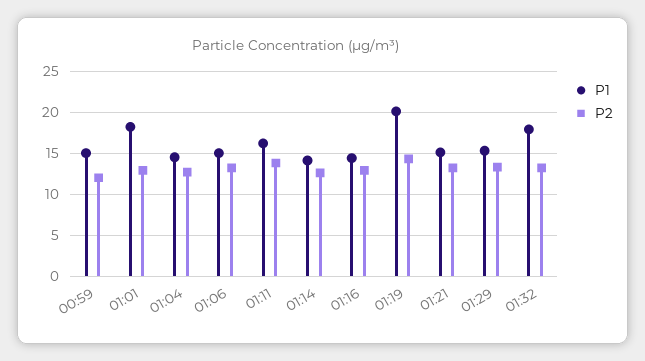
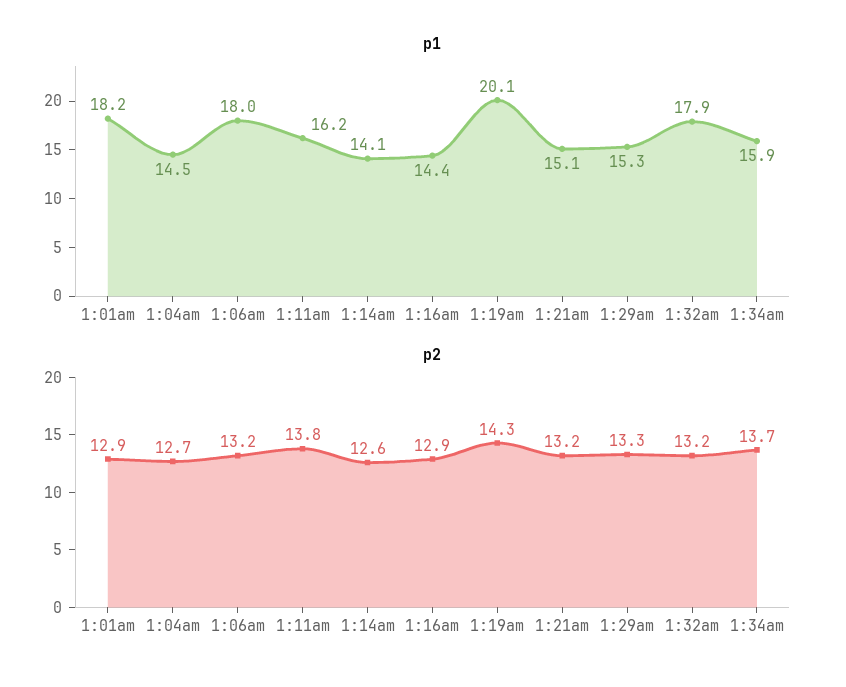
P1, 00:59: 15 -> none
P2, 00:59: 12 -> none
P1, 01:06: 15 -> 18
P1, 1:34am: none -> 15.9
P2, 1:34am: none -> 13.7

